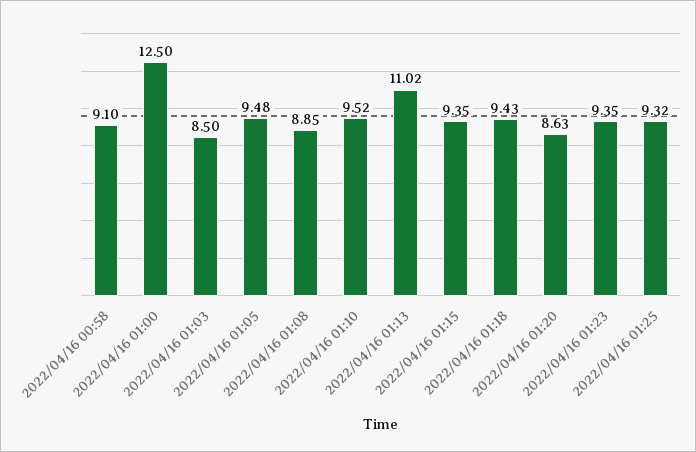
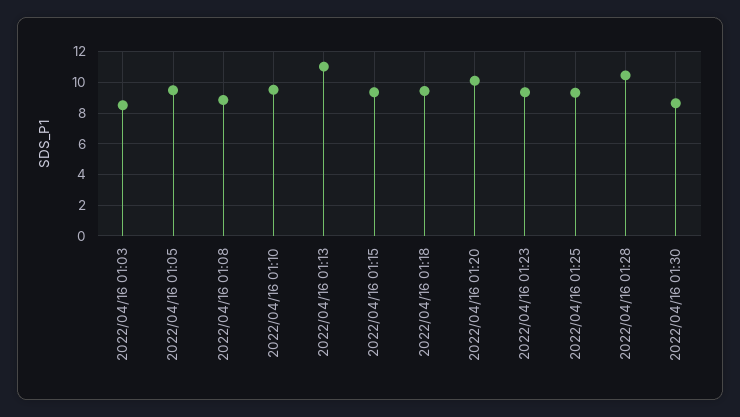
2022/04/16 00:58: 9.1 -> none
2022/04/16 01:00: 12.5 -> none
2022/04/16 01:20: 8.63 -> 10
2022/04/16 01:28: none -> 10.5
2022/04/16 01:30: none -> 8.5

